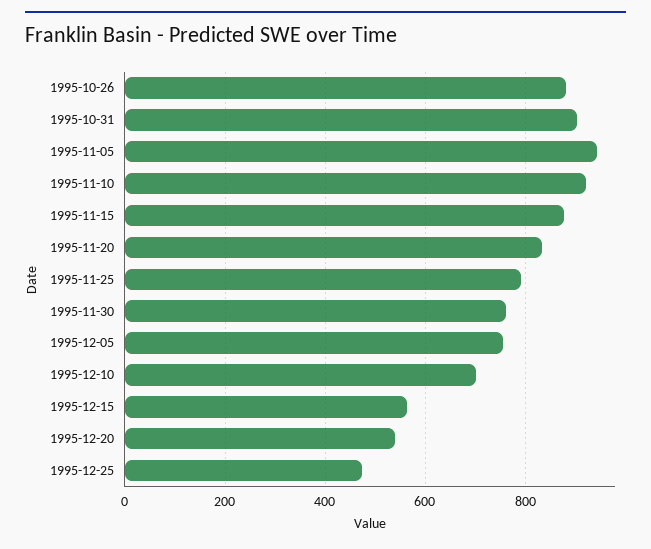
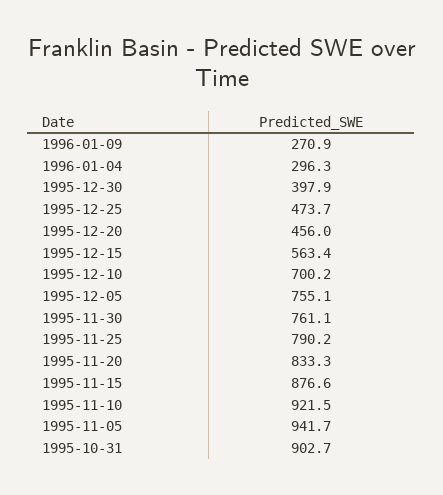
1995-10-26: 880 -> none
1995-12-20: 540 -> 456
1996-01-09: none -> 270.9
1996-01-04: none -> 296.3
1995-12-30: none -> 397.9

